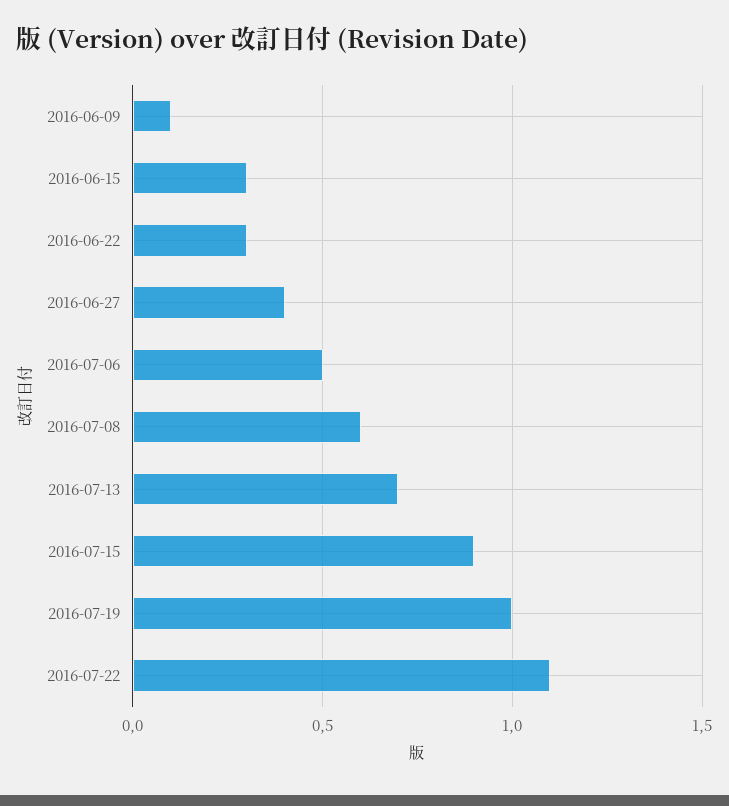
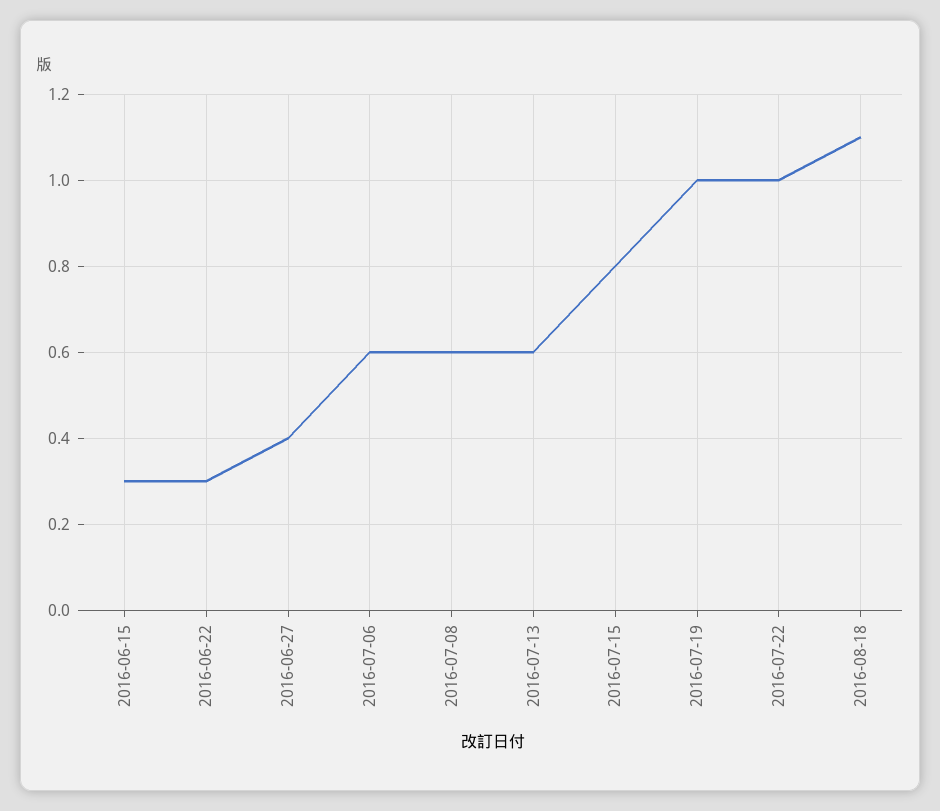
2016-06-09: 0.1 -> none
2016-07-06: 0.5 -> 0.6
2016-07-13: 0.7 -> 0.6
2016-07-15: 0.9 -> 0.8
2016-07-22: 1.1 -> 1
2016-08-18: none -> 1.1

